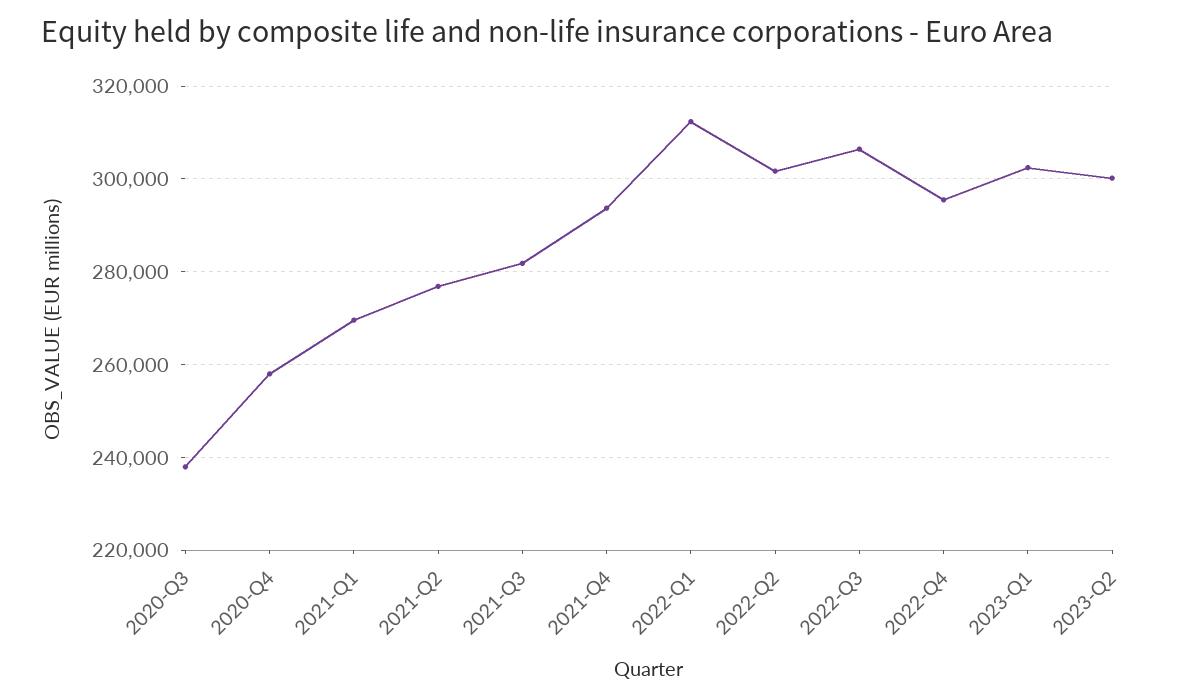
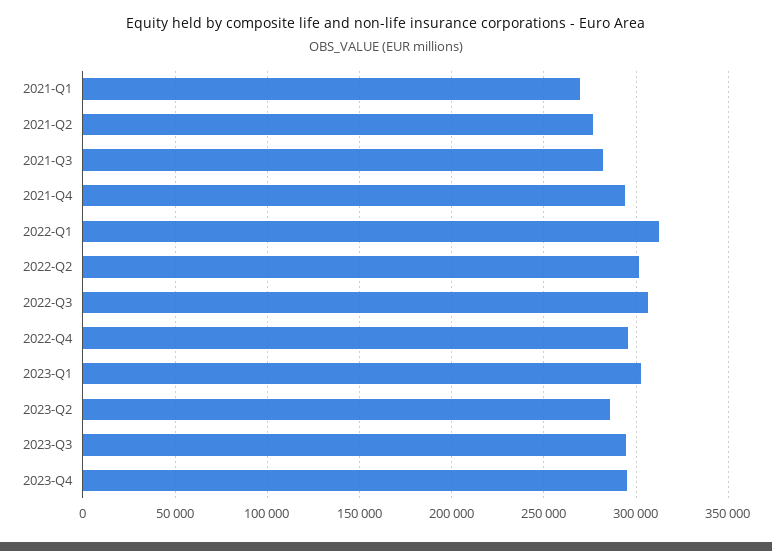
2020-Q3: 238000 -> none
2020-Q4: 258000 -> none
2023-Q2: 300000 -> 285000
2023-Q3: none -> 295000
2023-Q4: none -> 295000

